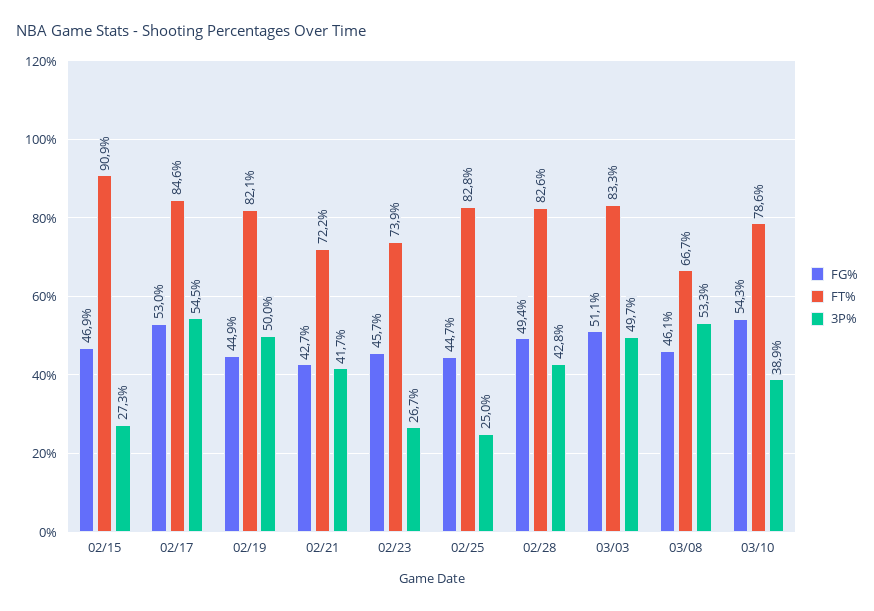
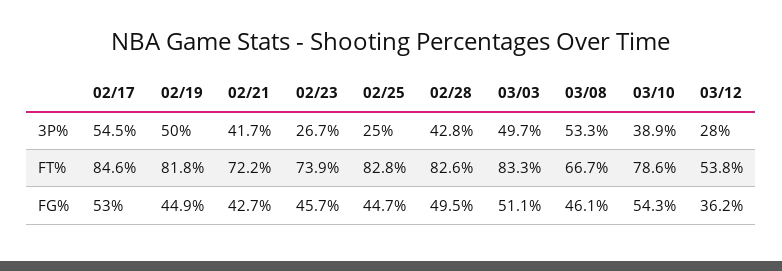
FG%, 02/15: 46.9 -> none
FT%, 02/15: 90.9 -> none
3P%, 02/15: 27.3 -> none
FT%, 02/19: 82.1 -> 81.8
FG%, 02/28: 49.4 -> 49.5
3P%, 03/12: none -> 28
FT%, 03/12: none -> 53.8
FG%, 03/12: none -> 36.2

